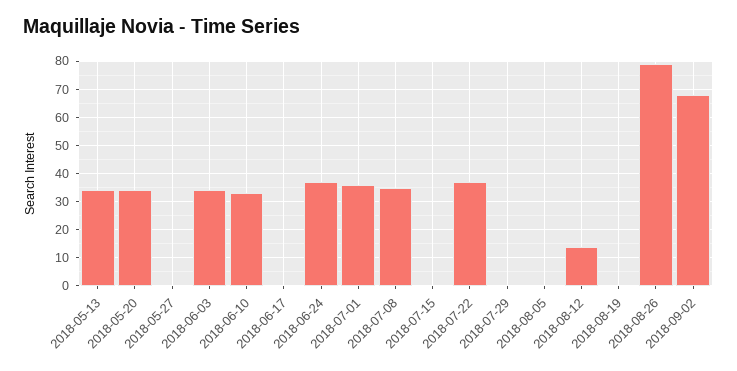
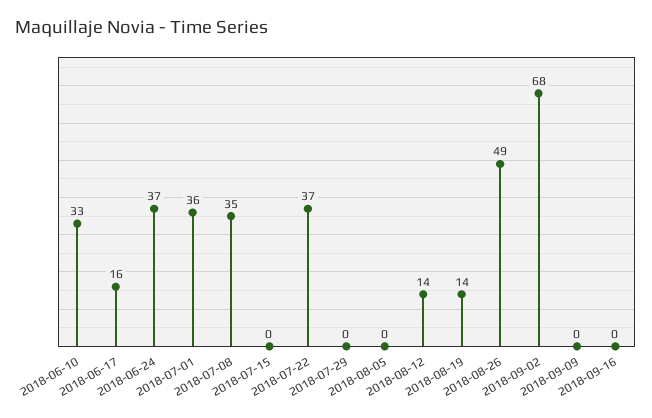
2018-05-13: 35 -> none
2018-05-20: 35 -> none
2018-05-27: 0 -> none
2018-06-03: 35 -> none
2018-06-17: 0 -> 16
2018-08-19: 0 -> 14
2018-08-26: 80 -> 49
2018-09-09: none -> 0
2018-09-16: none -> 0

